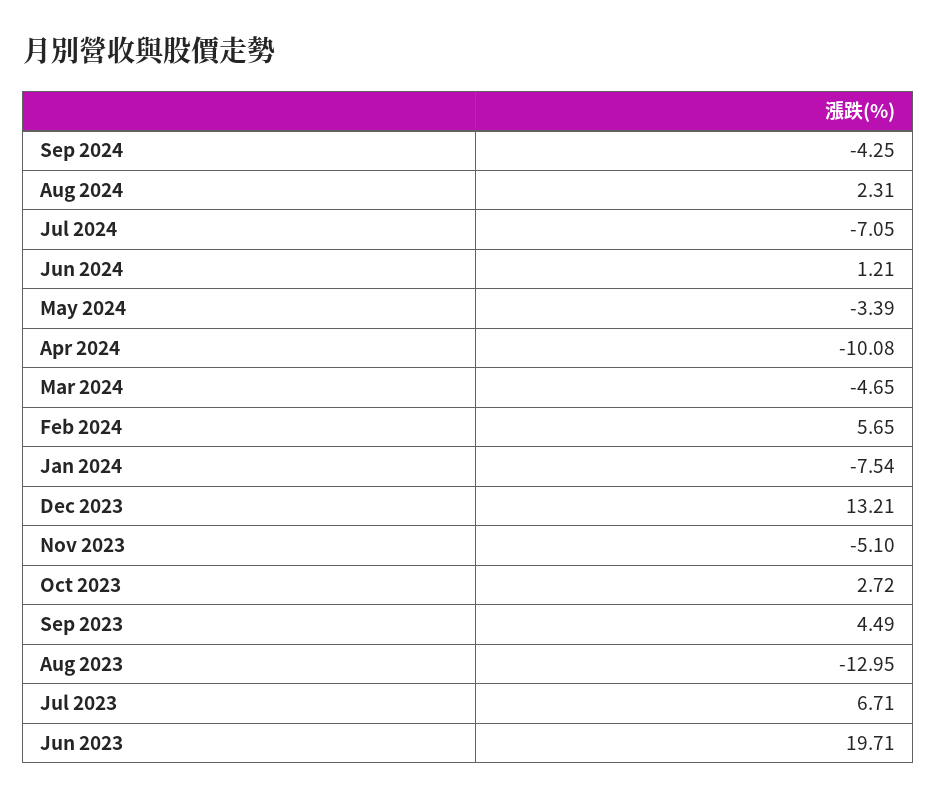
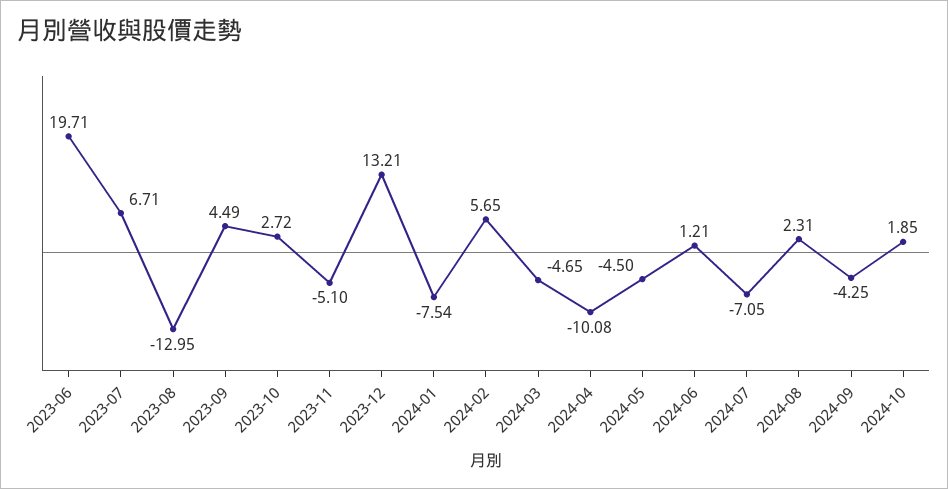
May 2024: -3.39 -> -4.5
2024-10: none -> 1.85

